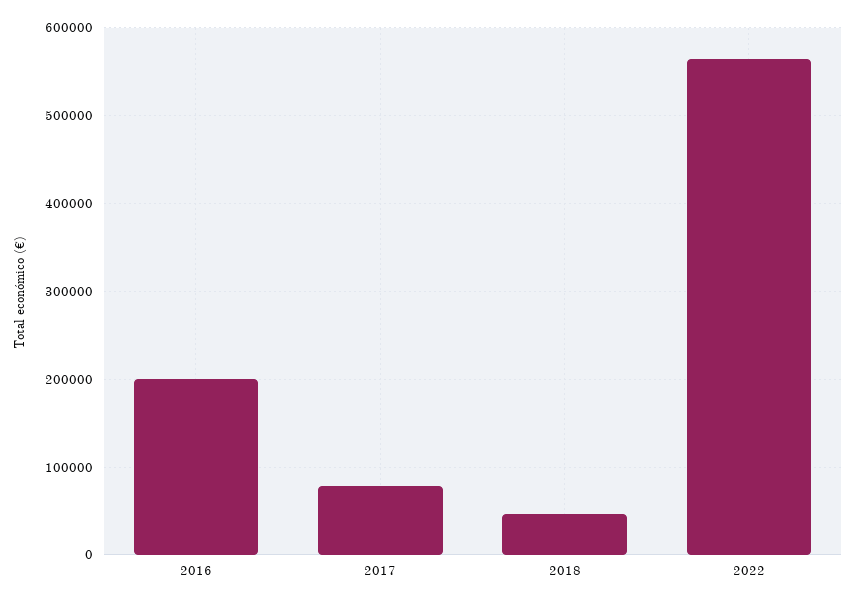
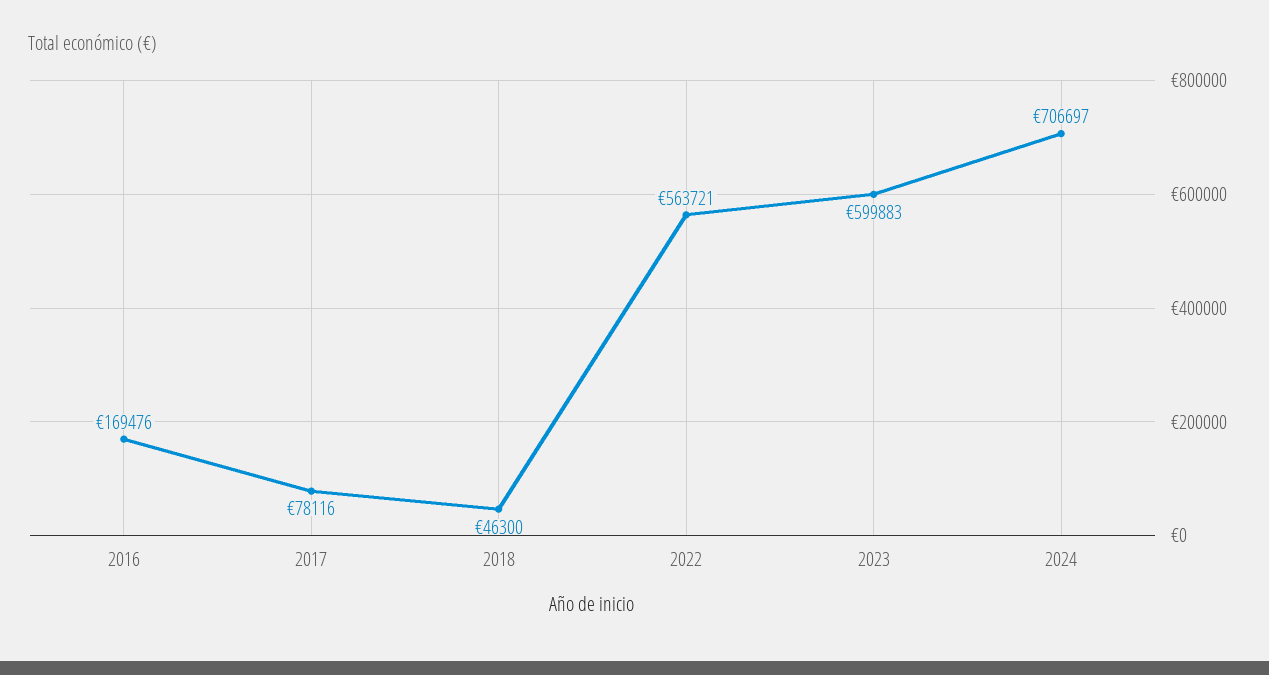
2016: 200000 -> 169476
2023: none -> 599883
2024: none -> 706697

